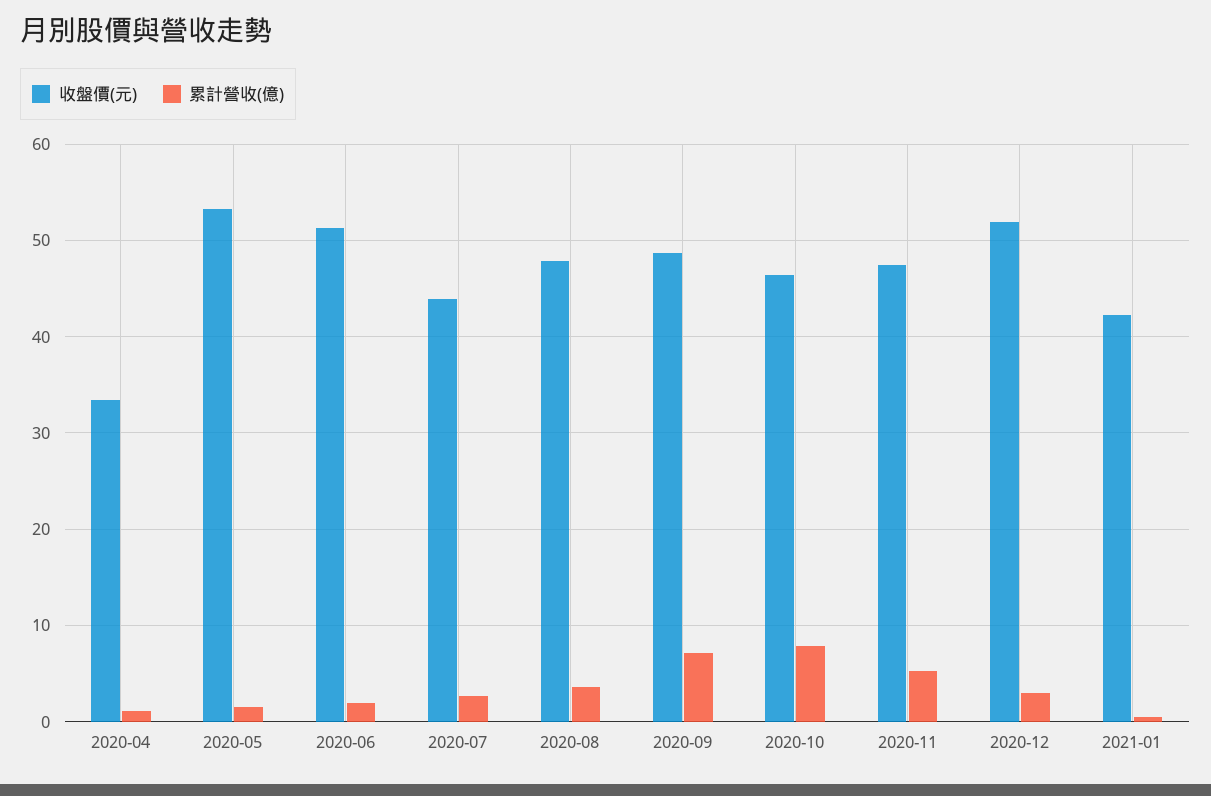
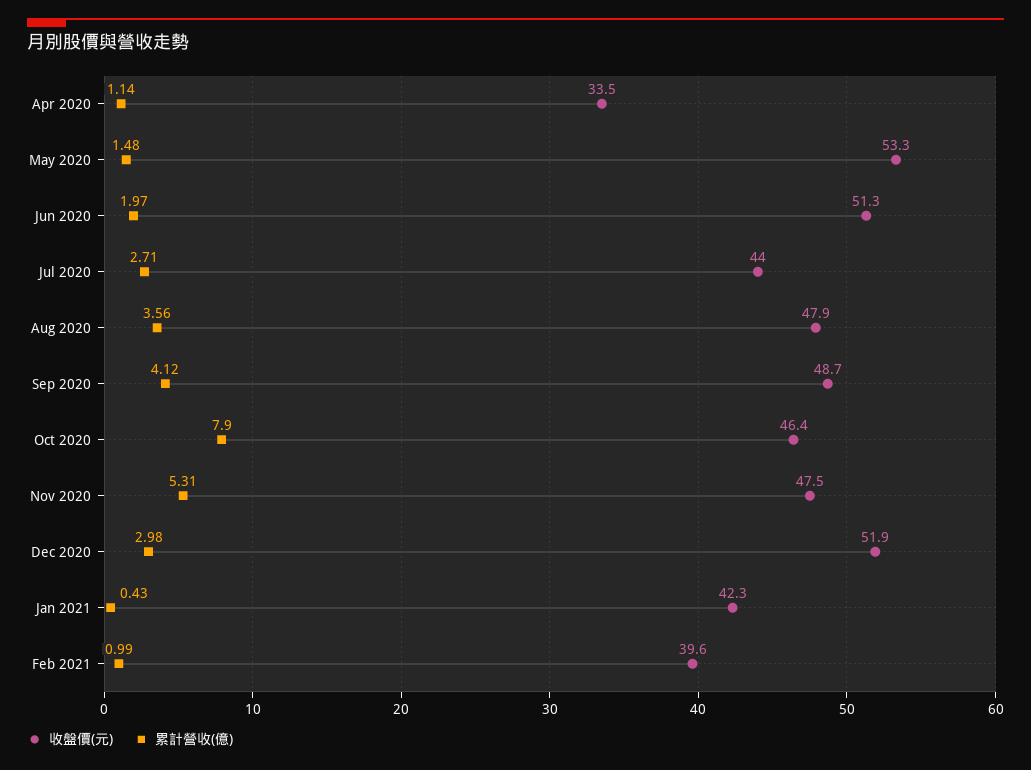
累計營收(億), 2020-09: 7 -> 4.12
收盤價(元), Feb 2021: none -> 39.6
累計營收(億), Feb 2021: none -> 0.99

